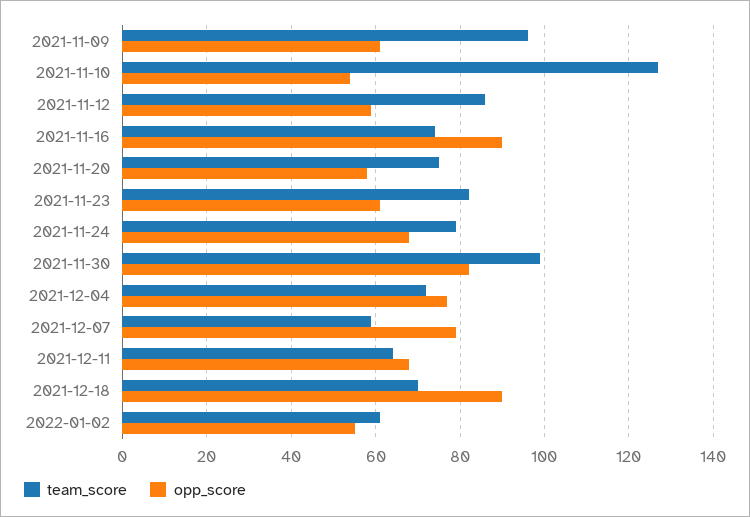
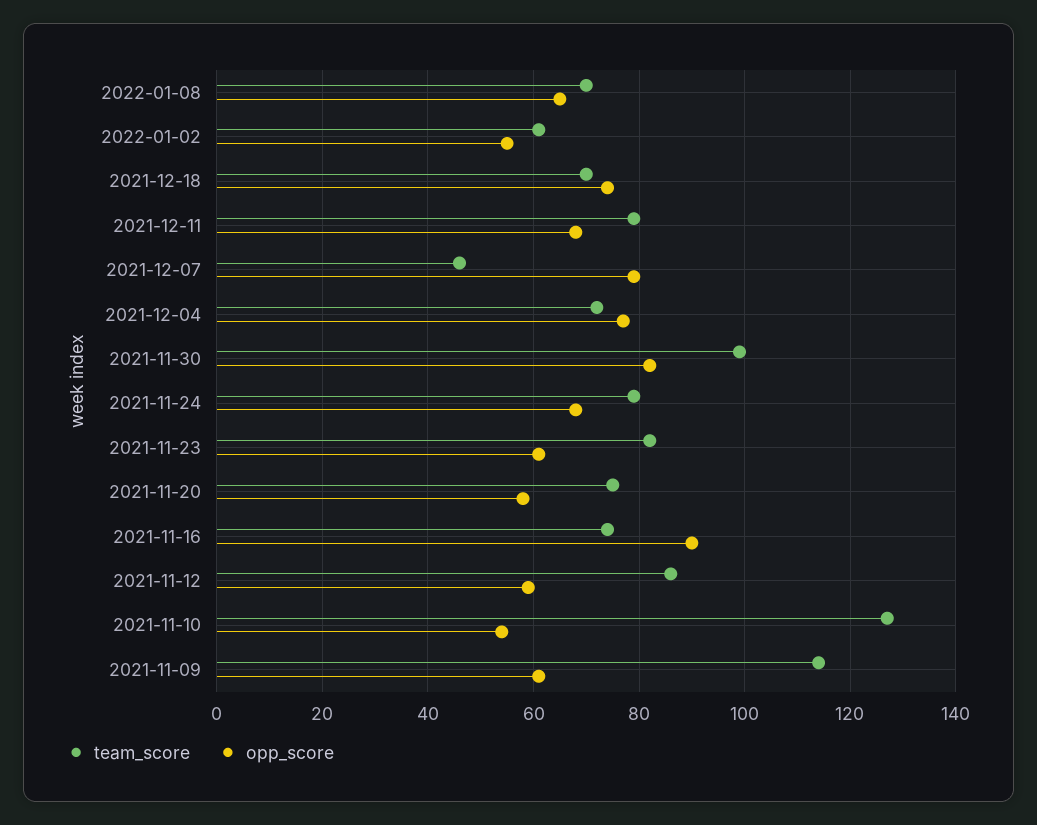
team_score, 2021-11-09: 95 -> 115
team_score, 2021-12-07: 60 -> 45
team_score, 2021-12-11: 65 -> 80
opp_score, 2021-12-18: 90 -> 75
team_score, 2022-01-08: none -> 70
opp_score, 2022-01-08: none -> 65

